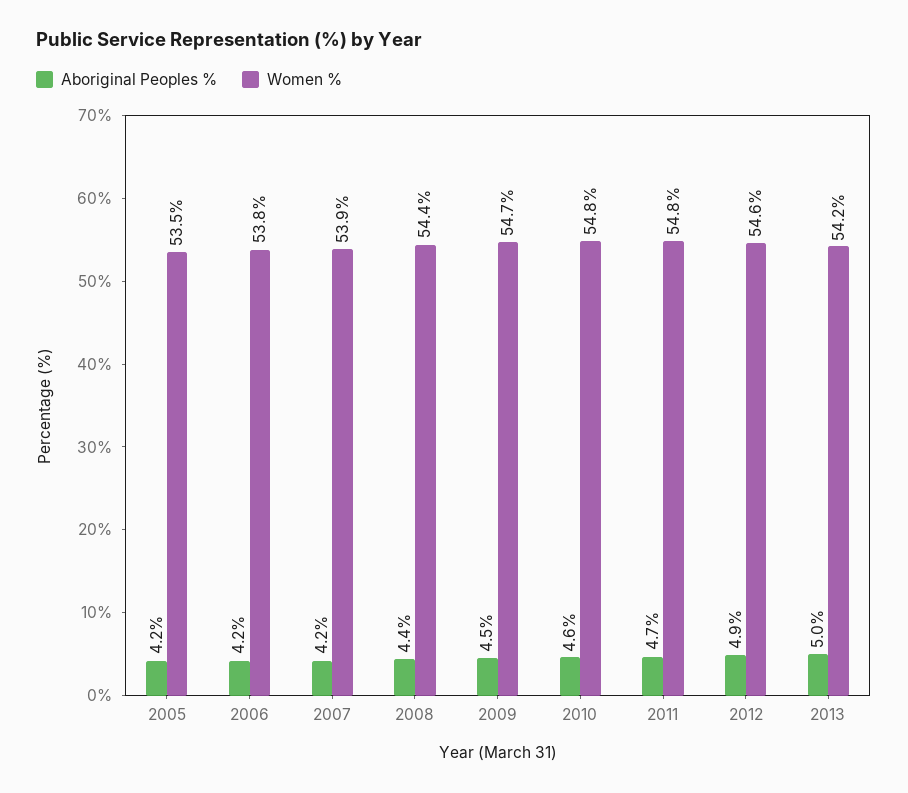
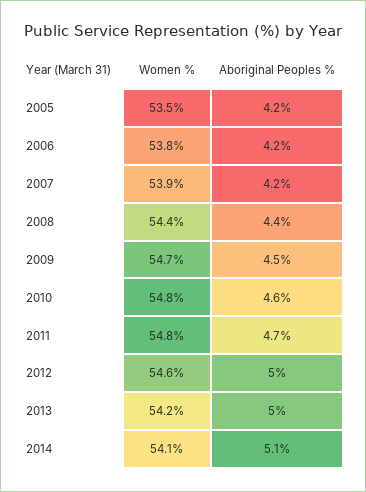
Aboriginal Peoples %, 2012: 4.9 -> 5
Women %, 2014: none -> 54.1
Aboriginal Peoples %, 2014: none -> 5.1

